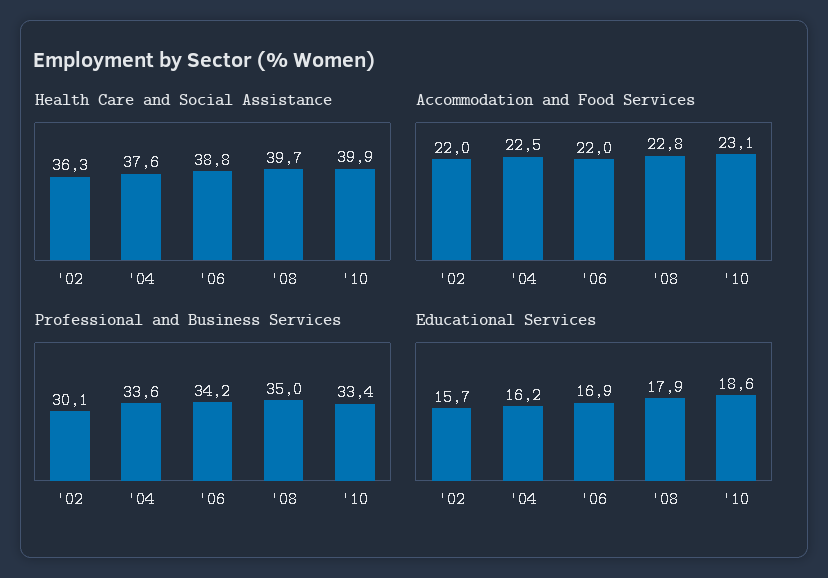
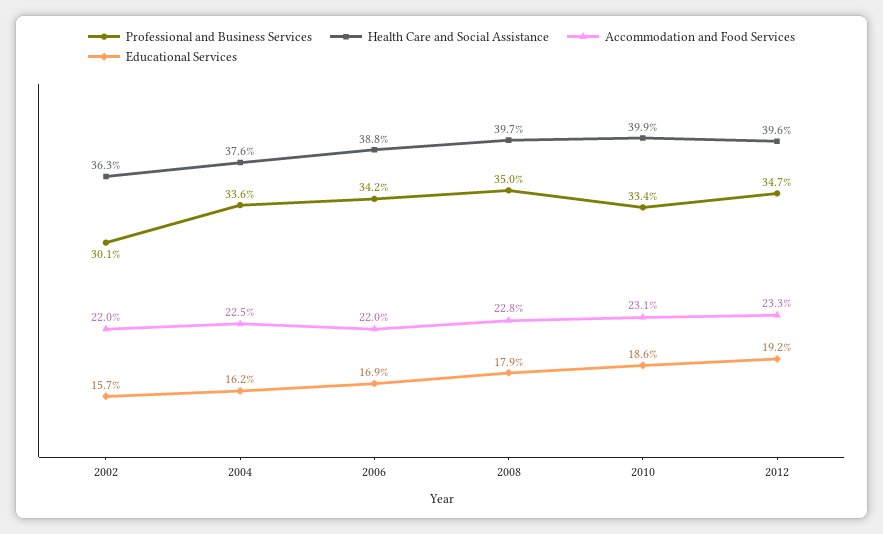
Professional and Business Services, 2012: none -> 34.7
Health Care and Social Assistance, 2012: none -> 39.6
Accommodation and Food Services, 2012: none -> 23.3
Educational Services, 2012: none -> 19.2

